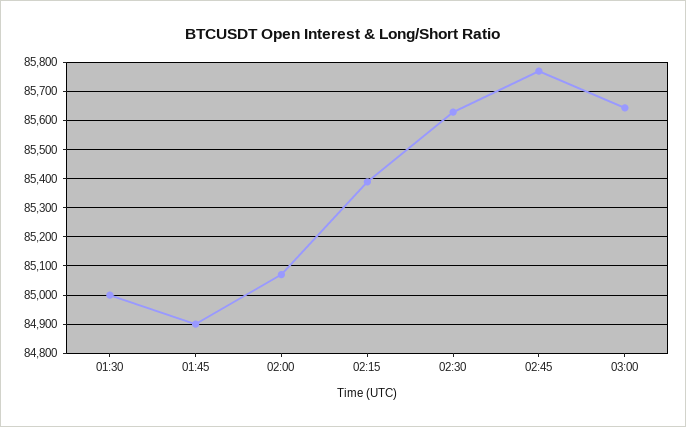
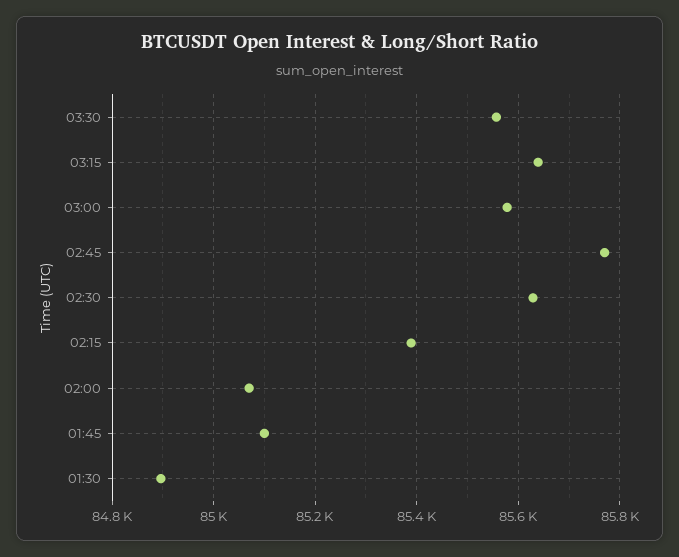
01:30: 85000 -> 84900
01:45: 84900 -> 85100
03:00: 85650 -> 85580
03:30: none -> 85560
03:15: none -> 85640

